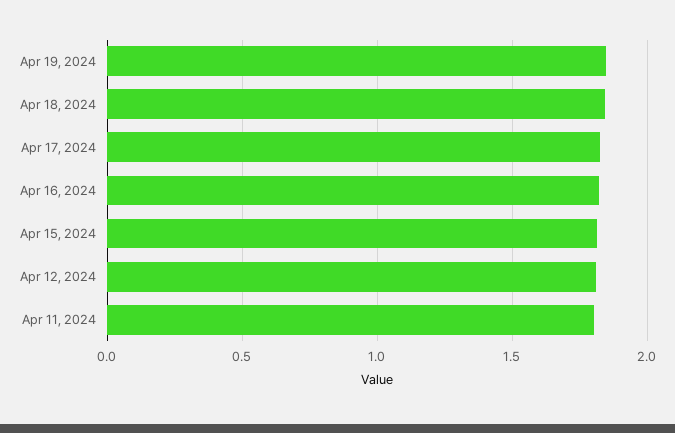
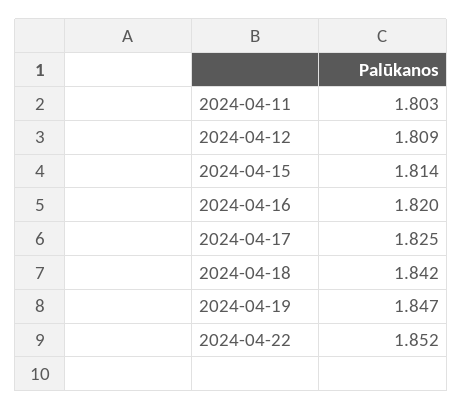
2024-04-22: none -> 1.852

